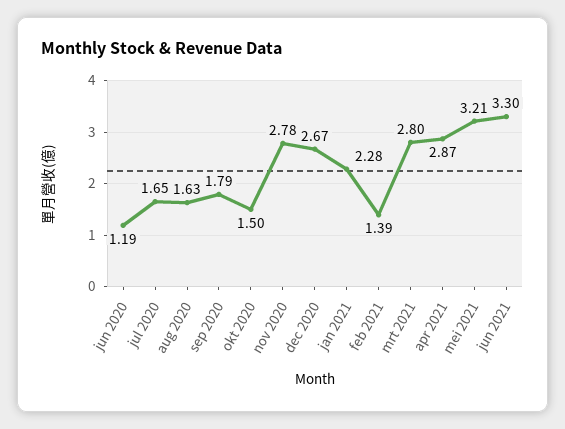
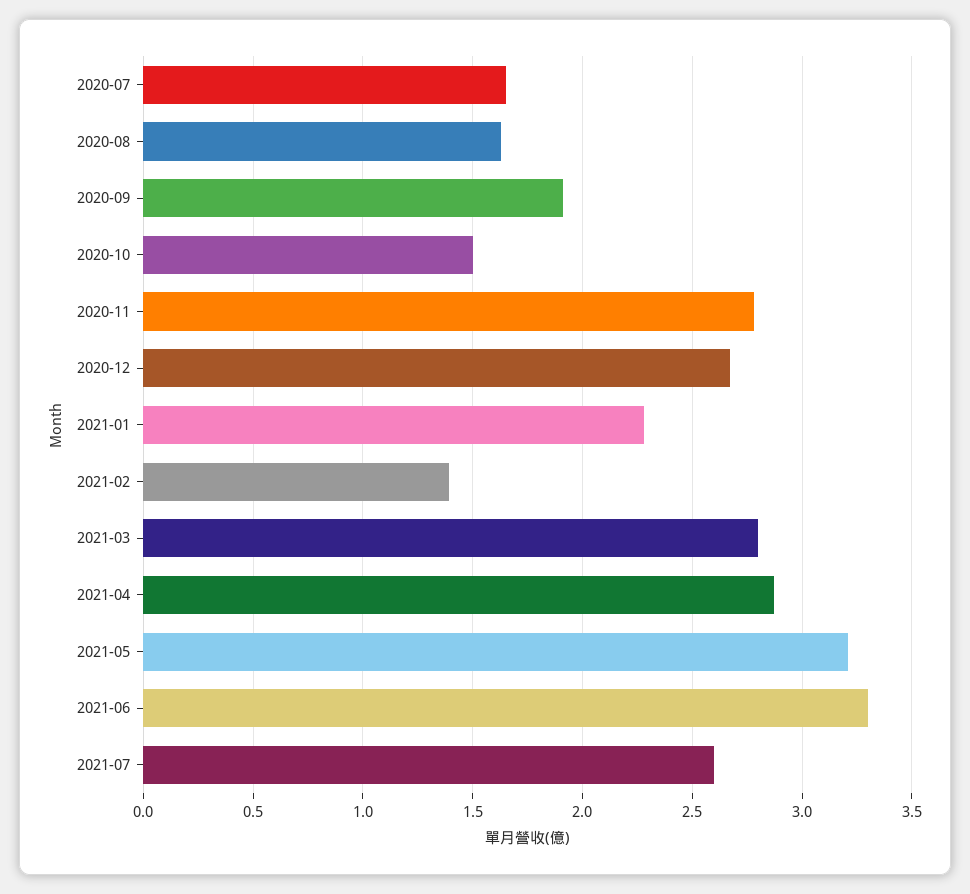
jun 2020: 1.19 -> none
sep 2020: 1.79 -> 1.9
2021-07: none -> 2.6

